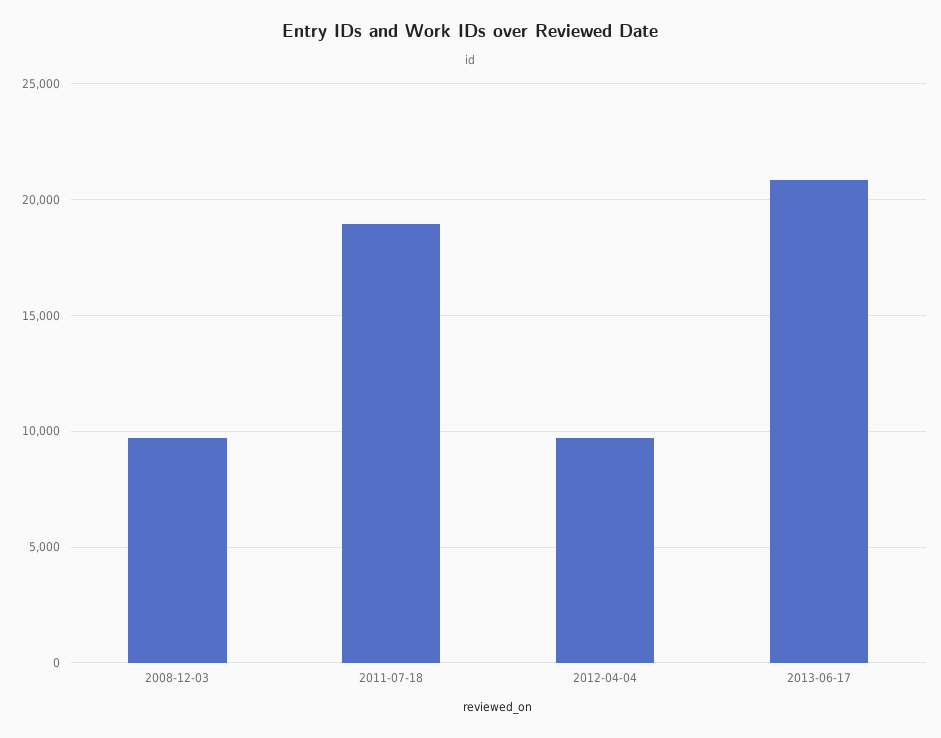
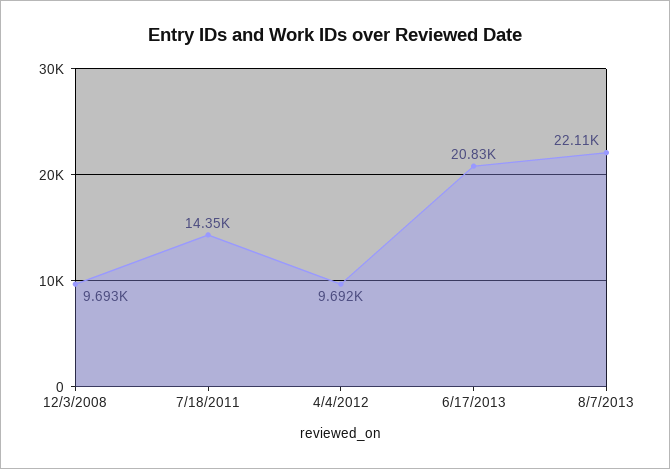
2011-07-18: 19000 -> 14350
8/7/2013: none -> 22110

